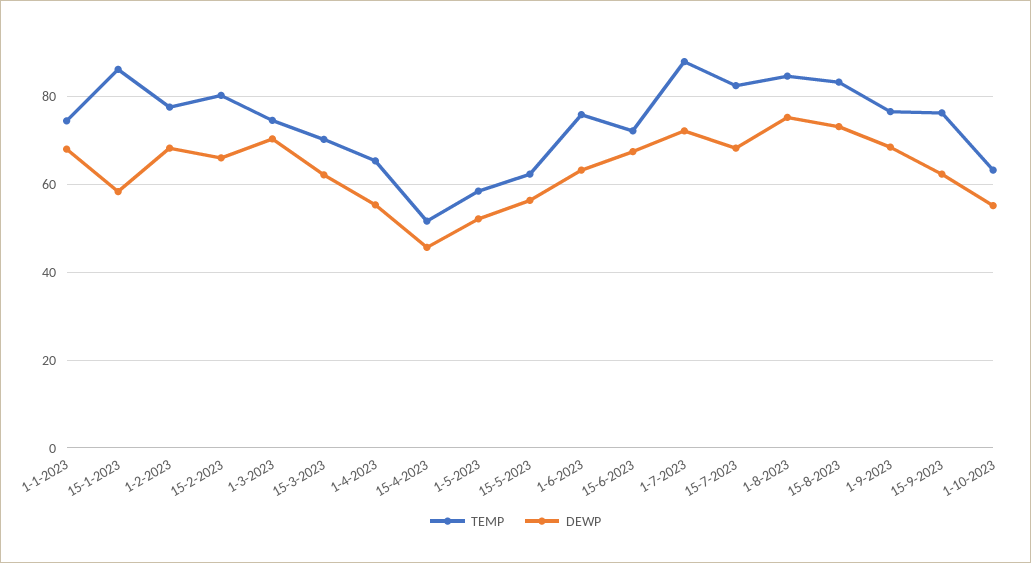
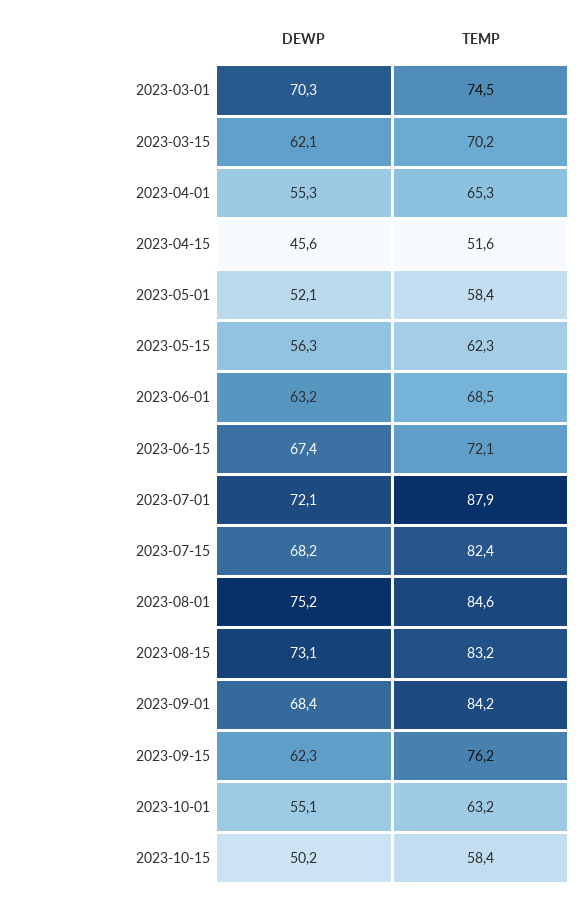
TEMP, 1-1-2023: 74 -> none
DEWP, 1-1-2023: 68 -> none
TEMP, 15-1-2023: 86 -> none
DEWP, 15-1-2023: 58 -> none
TEMP, 1-2-2023: 78 -> none
DEWP, 1-2-2023: 68 -> none
TEMP, 15-2-2023: 80 -> none
DEWP, 15-2-2023: 66 -> none
TEMP, 1-6-2023: 76 -> 68.5
TEMP, 1-9-2023: 76 -> 84.2
DEWP, 2023-10-15: none -> 50.2
TEMP, 2023-10-15: none -> 58.4

